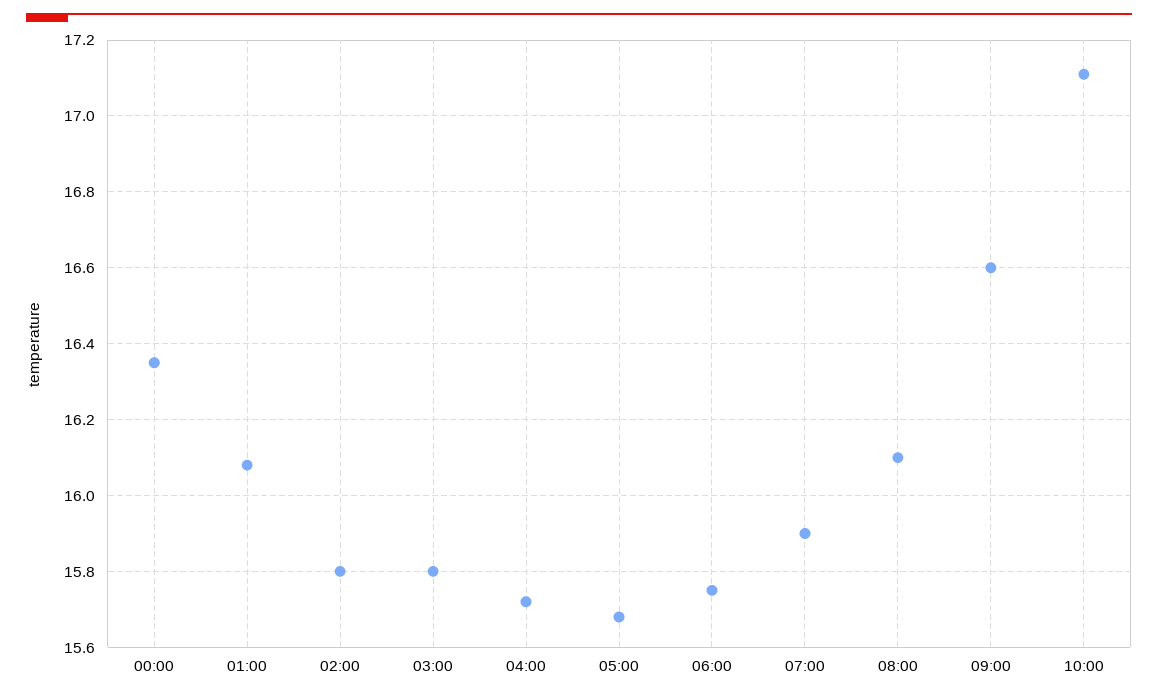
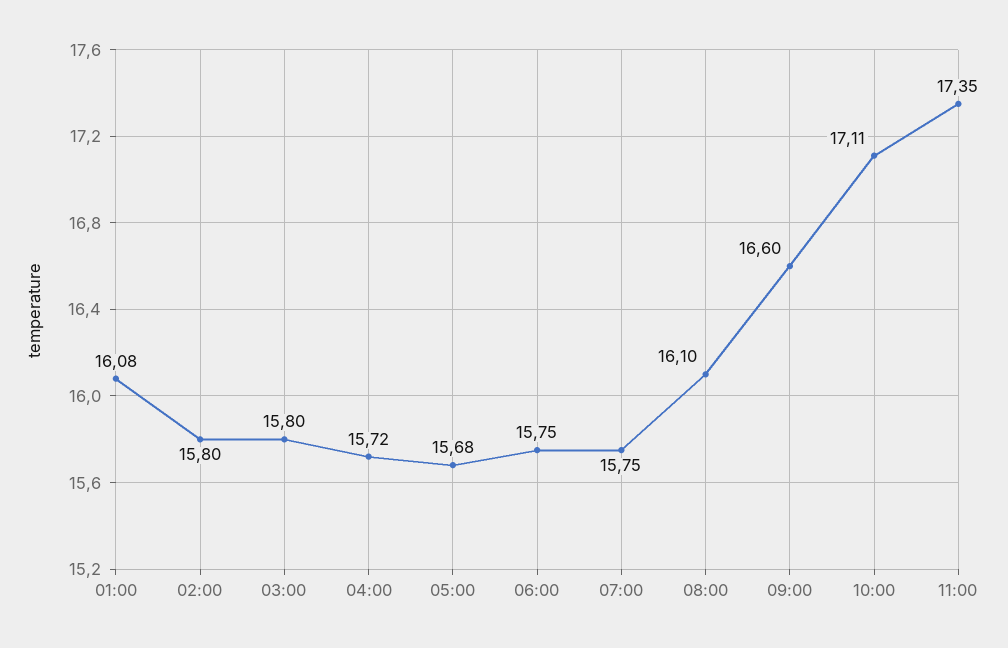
00:00: 16.35 -> none
07:00: 15.9 -> 15.75
11:00: none -> 17.35

